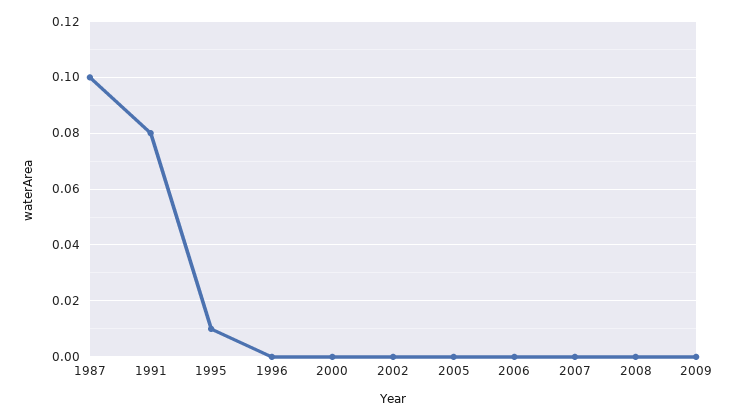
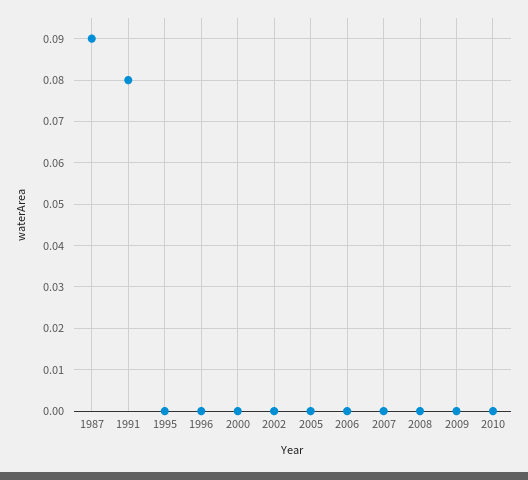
1987: 0.1 -> 0.09
1995: 0.01 -> 0
2010: none -> 0

